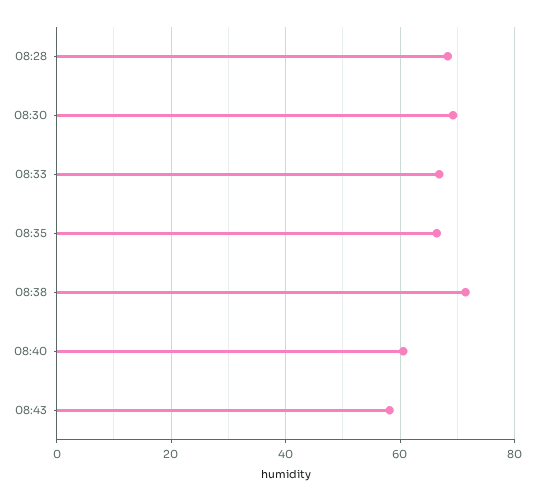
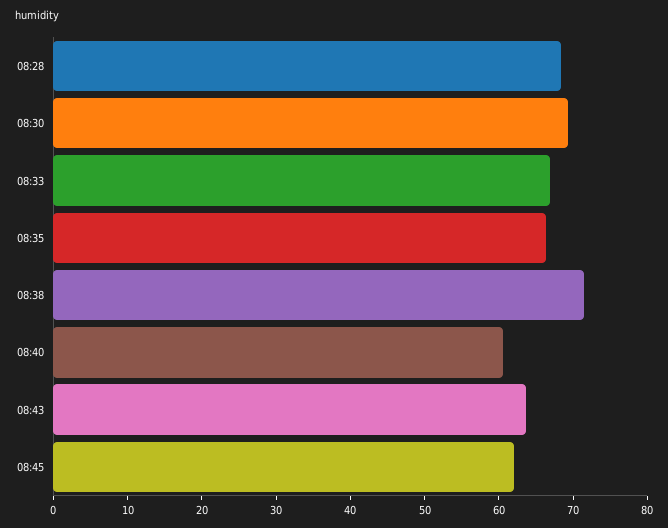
08:43: 58 -> 64
08:45: none -> 62

